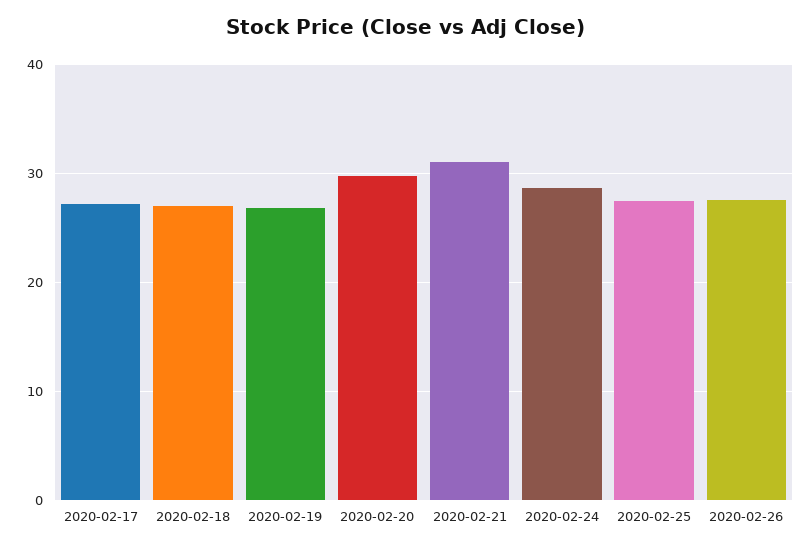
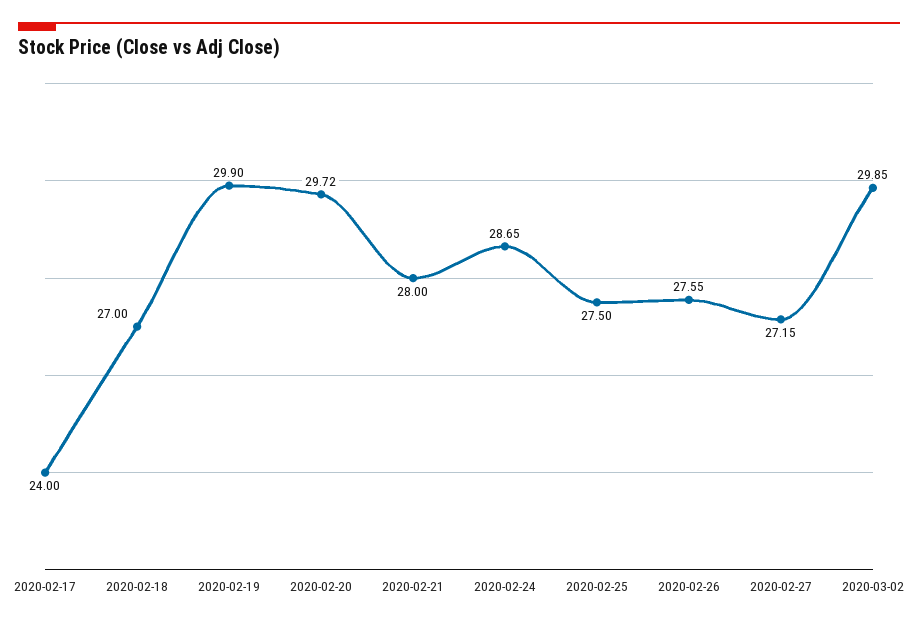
2020-02-17: 27 -> 24
2020-02-19: 27 -> 29.9
2020-02-21: 31 -> 28
2020-02-27: none -> 27.15
2020-03-02: none -> 29.85

